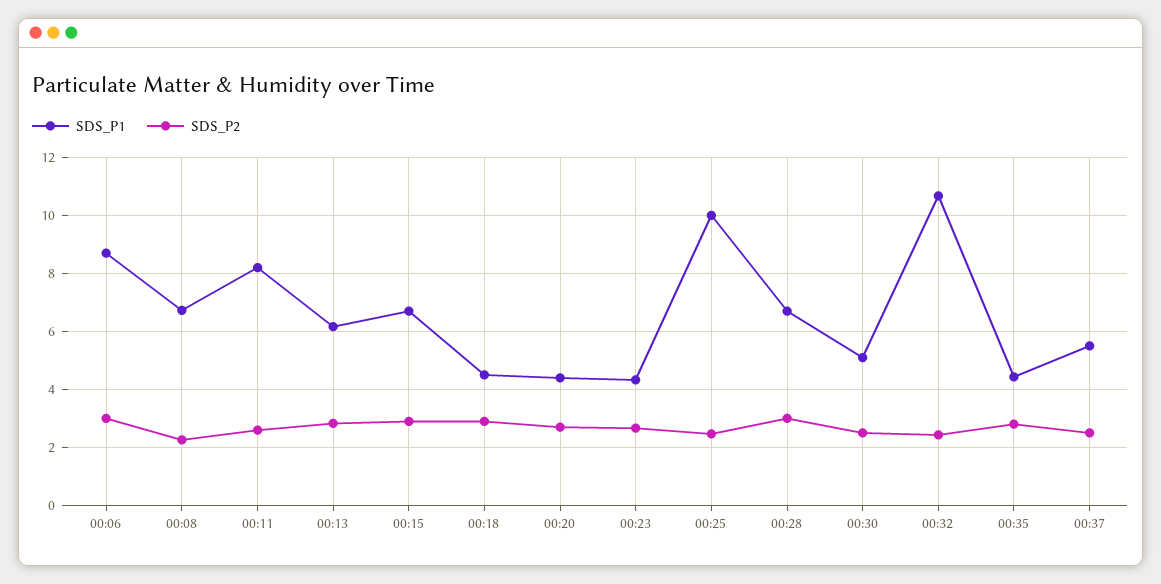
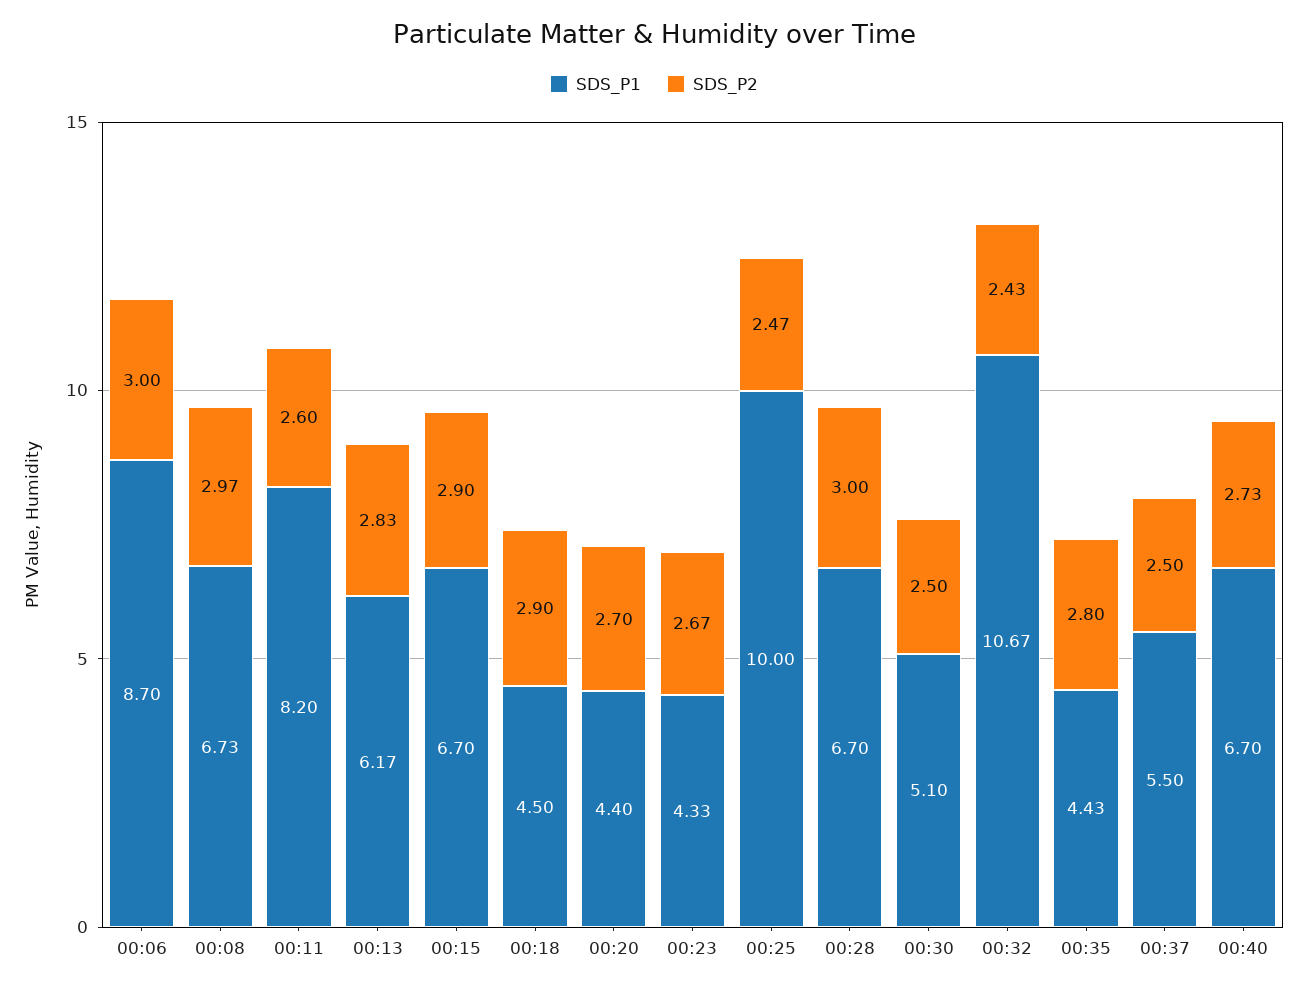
SDS_P2, 00:08: 2.25 -> 2.97
SDS_P1, 00:40: none -> 6.7
SDS_P2, 00:40: none -> 2.73

